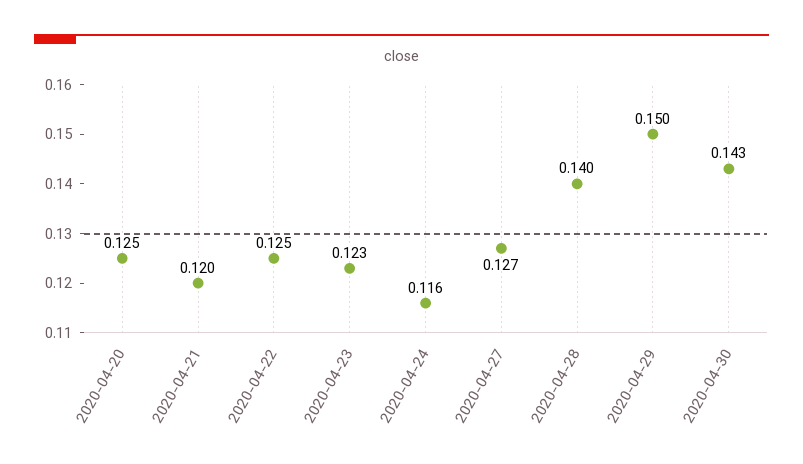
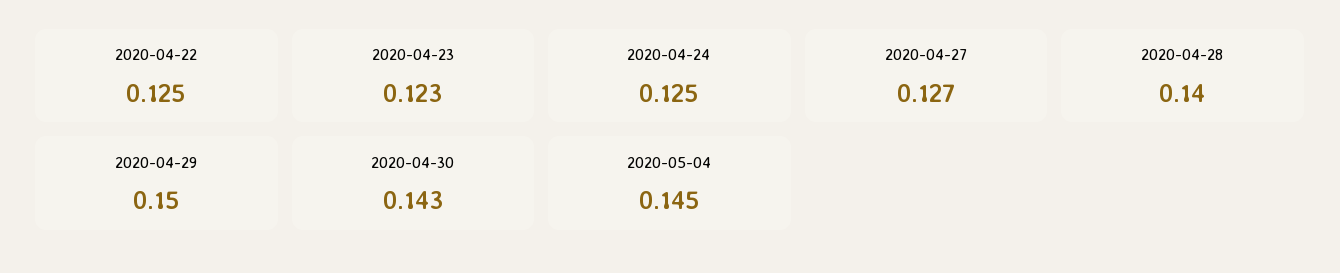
2020-04-20: 0.125 -> none
2020-04-21: 0.12 -> none
2020-04-24: 0.116 -> 0.125
2020-05-04: none -> 0.145

